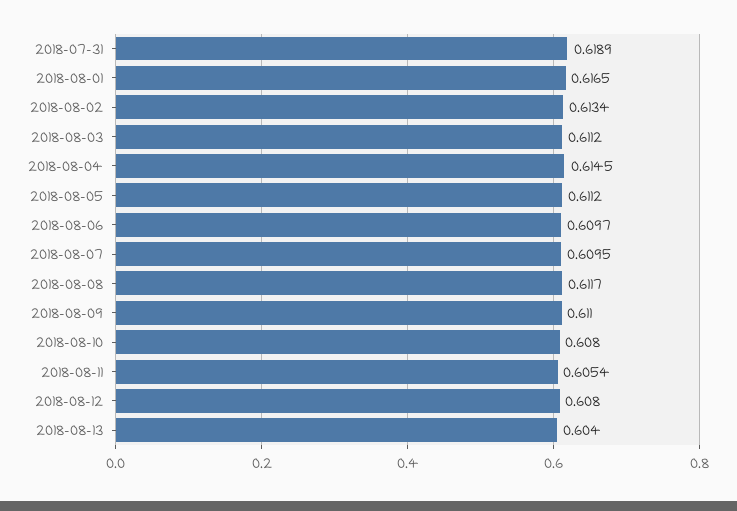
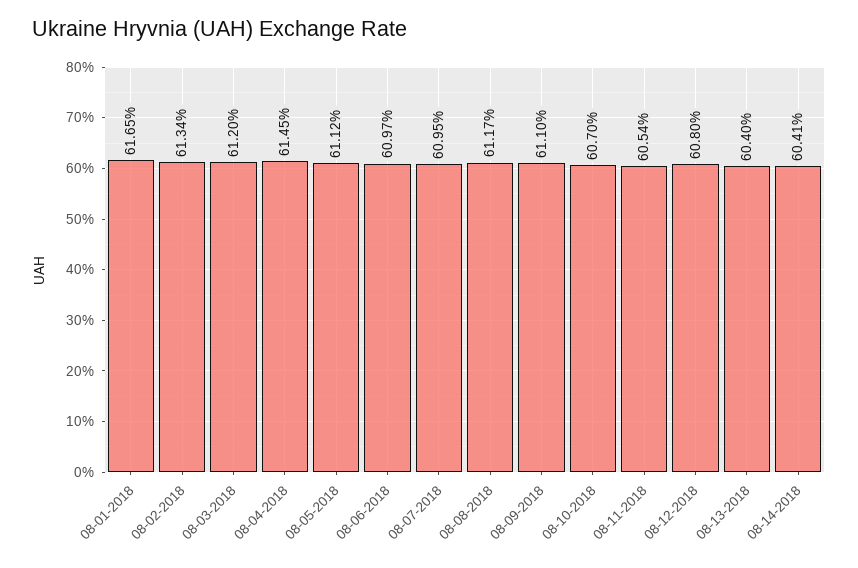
2018-07-31: 0.6189 -> none
2018-08-03: 0.6112 -> 0.612
2018-08-10: 0.608 -> 0.607
08-14-2018: none -> 0.6041

